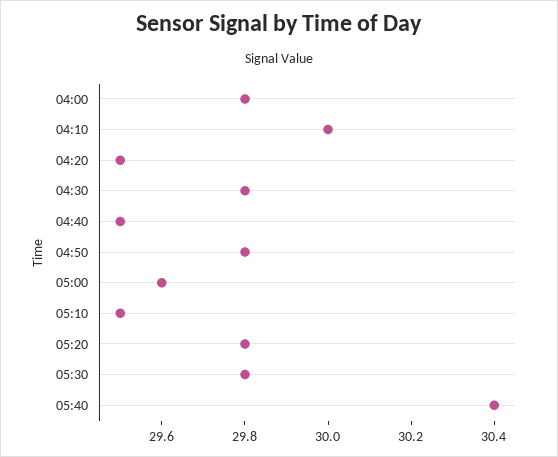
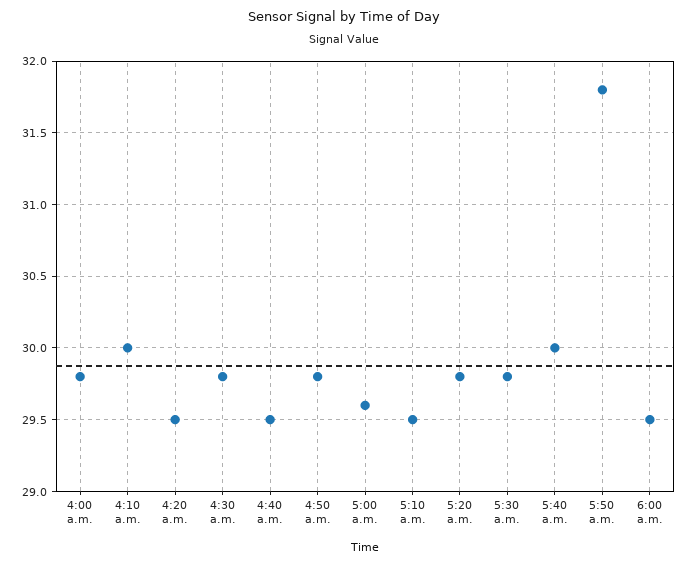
05:40: 30.4 -> 30
5:50 a.m.: none -> 31.8
6:00 a.m.: none -> 29.5

